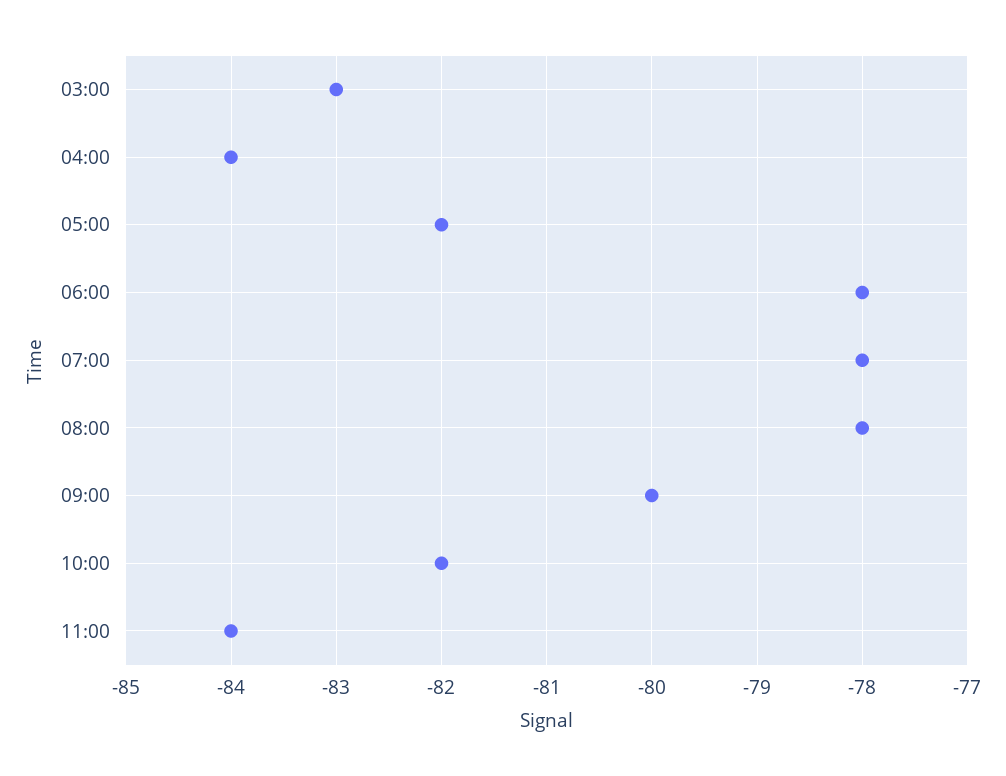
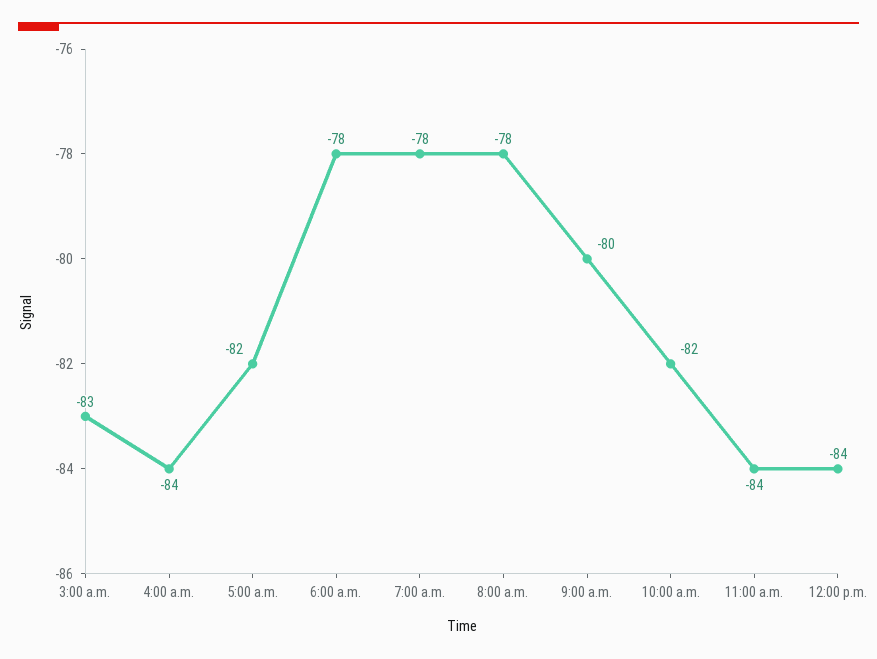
12:00 p.m.: none -> -84

